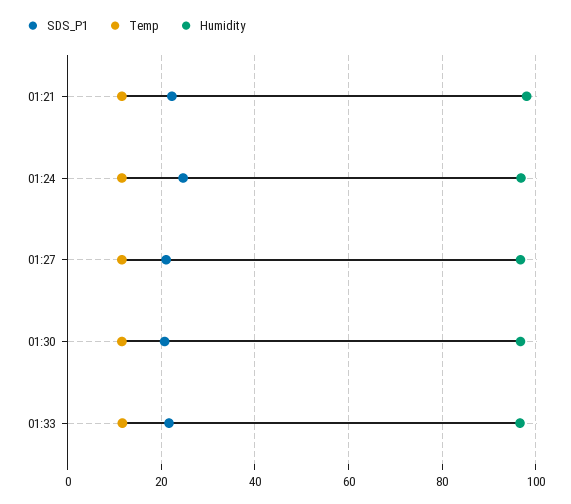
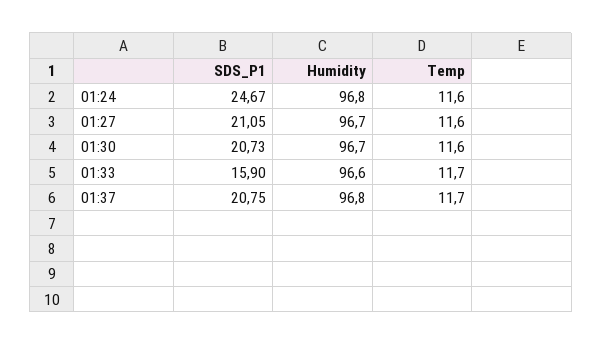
SDS_P1, 01:21: 22 -> none
Temp, 01:21: 12 -> none
Humidity, 01:21: 98 -> none
SDS_P1, 01:33: 22 -> 15.9
SDS_P1, 01:37: none -> 20.75
Humidity, 01:37: none -> 96.8
Temp, 01:37: none -> 11.7

